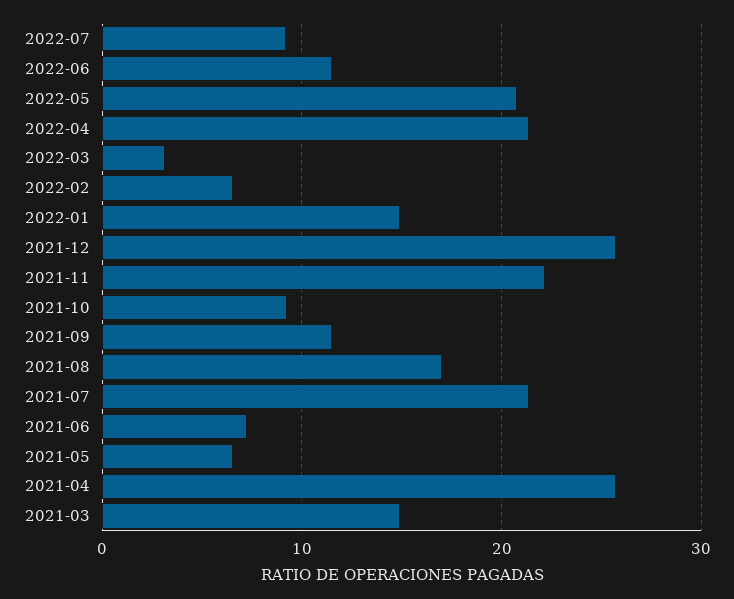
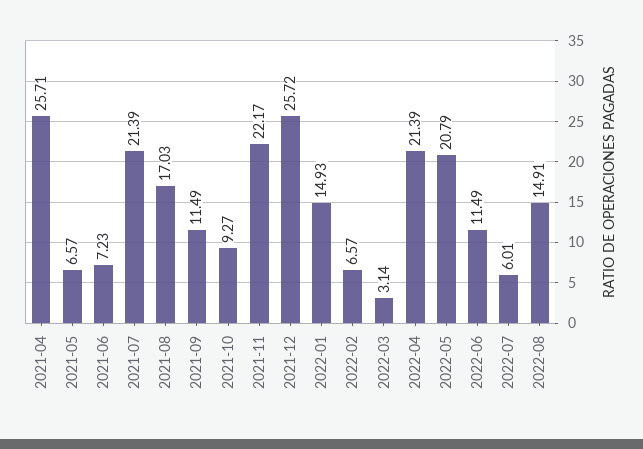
2022-07: 9 -> 6.01
2021-03: 15 -> none
2022-08: none -> 14.91

